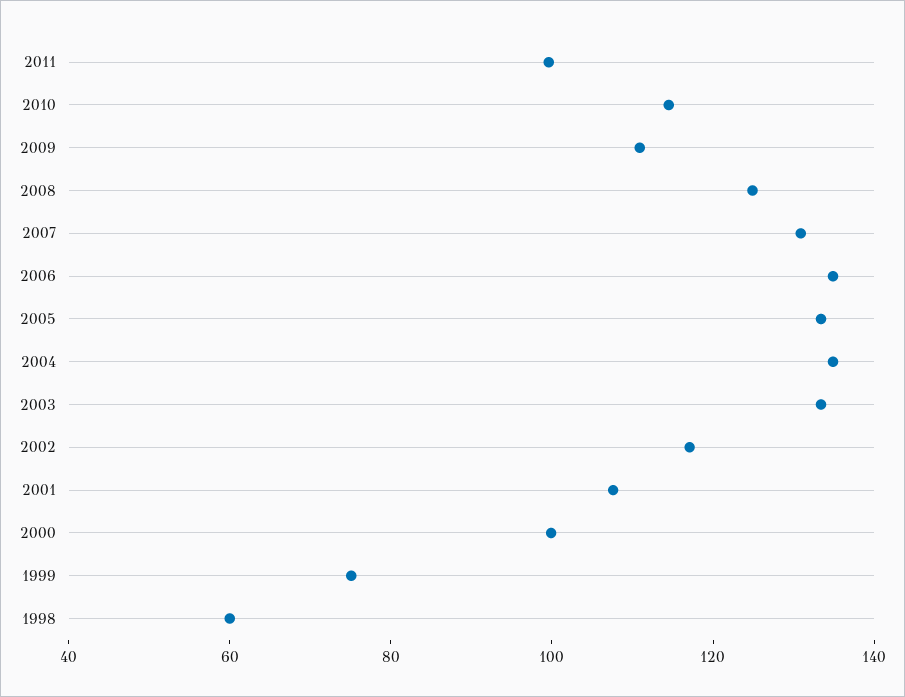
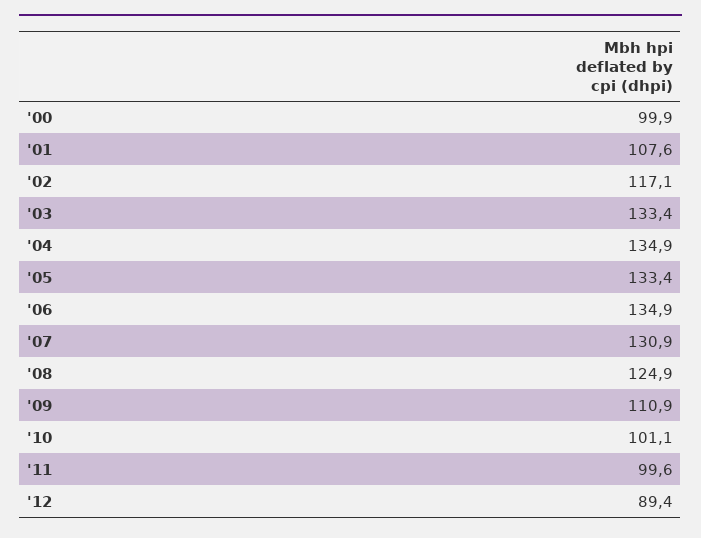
2010: 115 -> 101.1
1999: 75 -> none
1998: 60 -> none
'12: none -> 89.4

